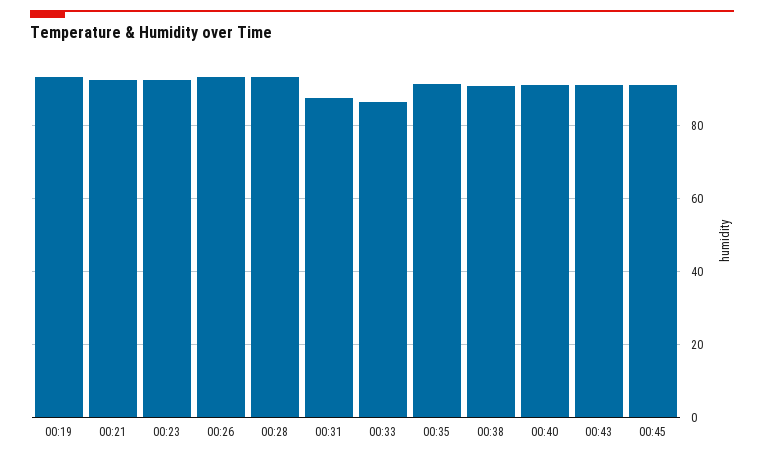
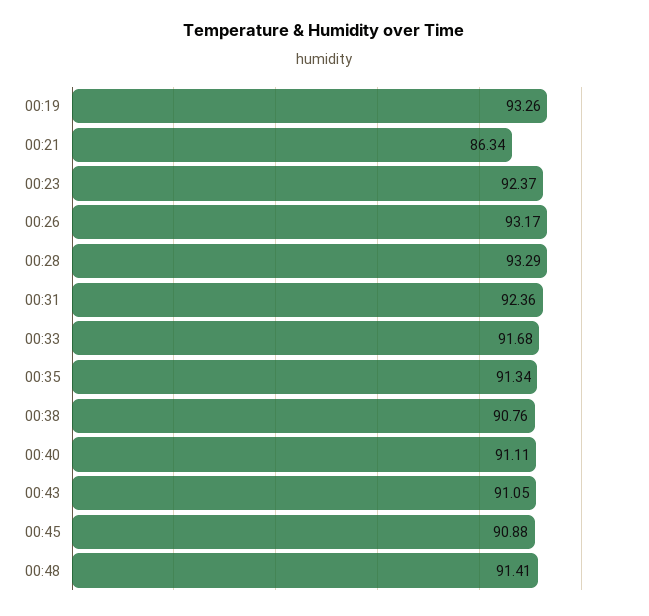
00:21: 92 -> 86.34
00:31: 88 -> 92.36
00:33: 86 -> 91.68
00:48: none -> 91.41

